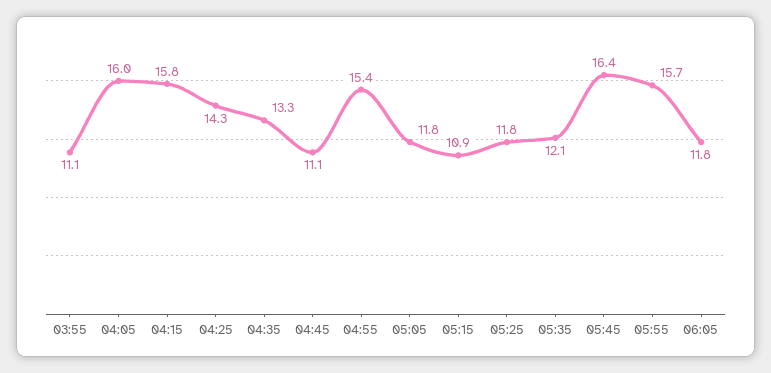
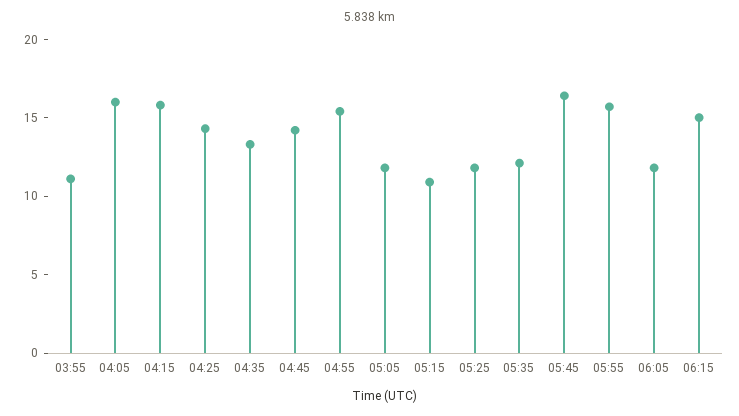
04:45: 11.1 -> 14
06:15: none -> 15

